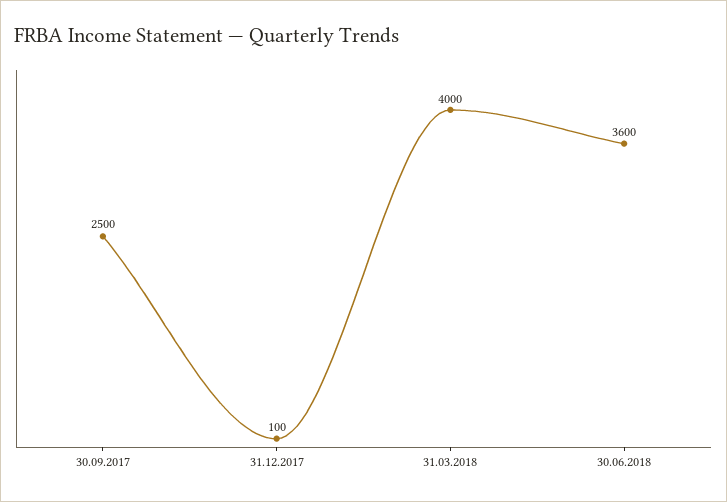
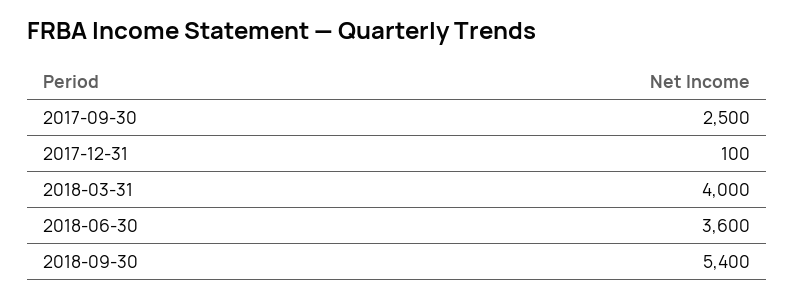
2018-09-30: none -> 5400

